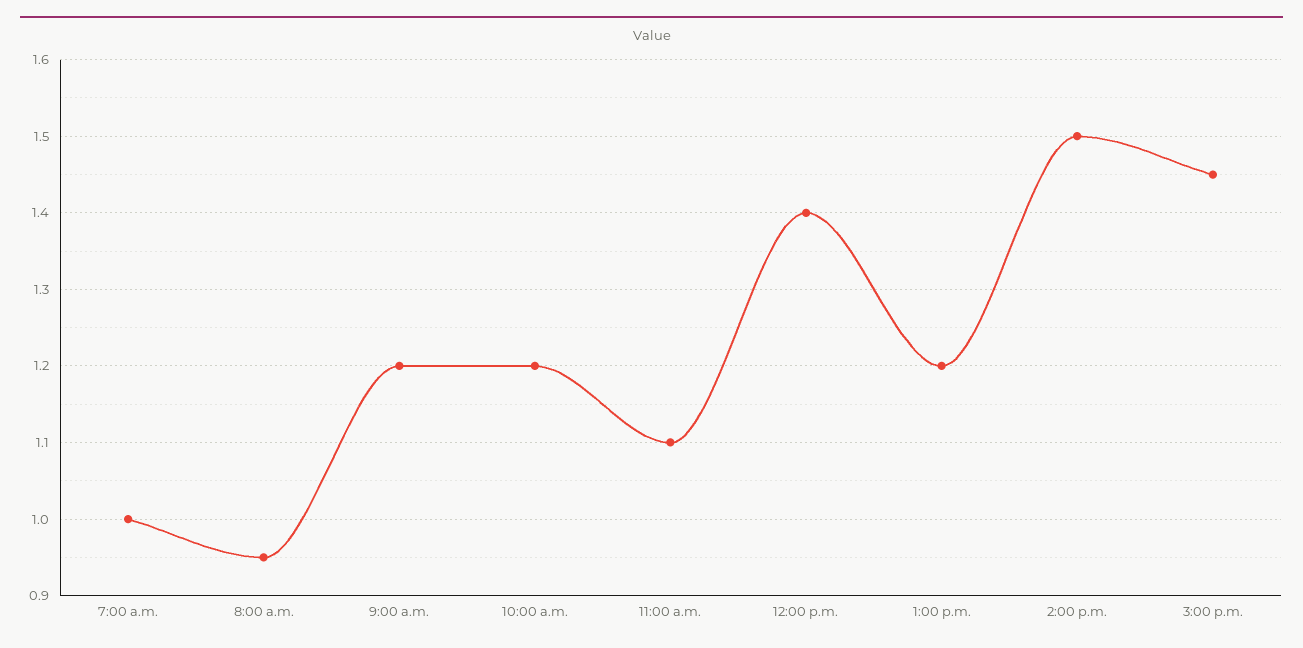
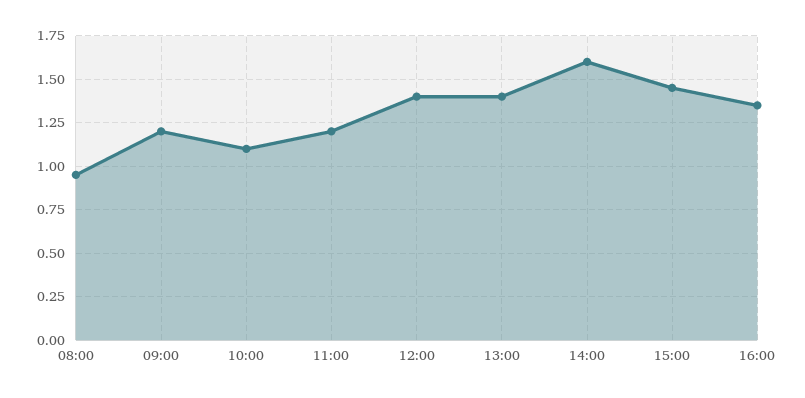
7:00 a.m.: 1 -> none
10:00 a.m.: 1.2 -> 1.1
11:00 a.m.: 1.1 -> 1.2
1:00 p.m.: 1.2 -> 1.4
2:00 p.m.: 1.5 -> 1.6
16:00: none -> 1.35

